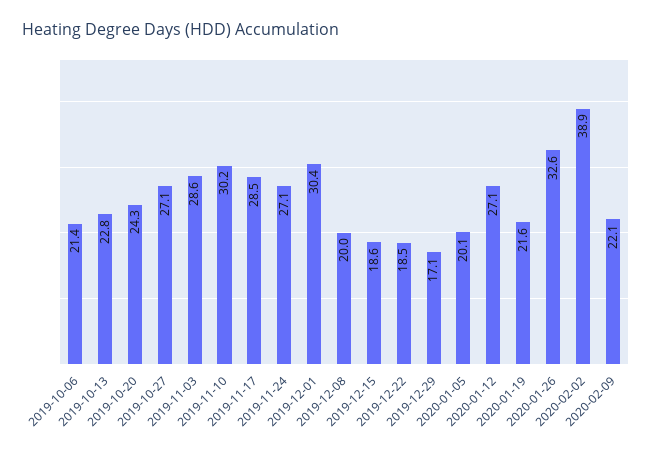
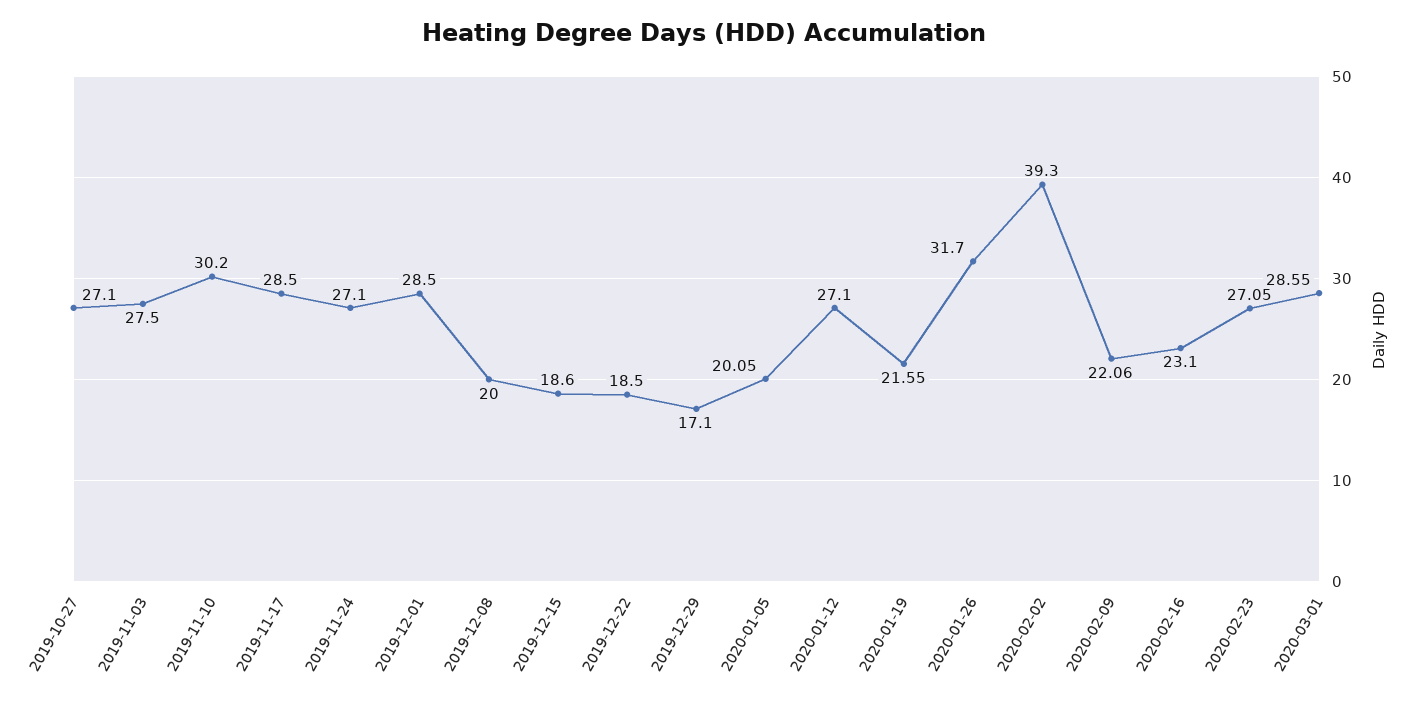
2019-10-06: 21.4 -> none
2019-10-13: 22.8 -> none
2019-10-20: 24.3 -> none
2019-11-03: 28.6 -> 27.5
2019-12-01: 30.4 -> 28.5
2020-01-26: 32.6 -> 31.7
2020-02-02: 38.9 -> 39.3
2020-02-16: none -> 23.1
2020-02-23: none -> 27.05
2020-03-01: none -> 28.55

